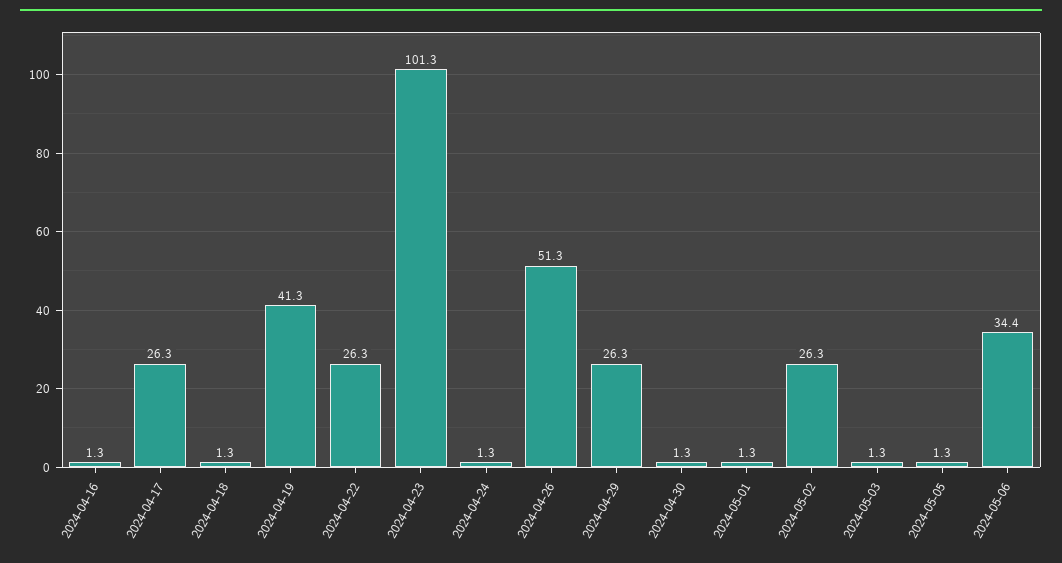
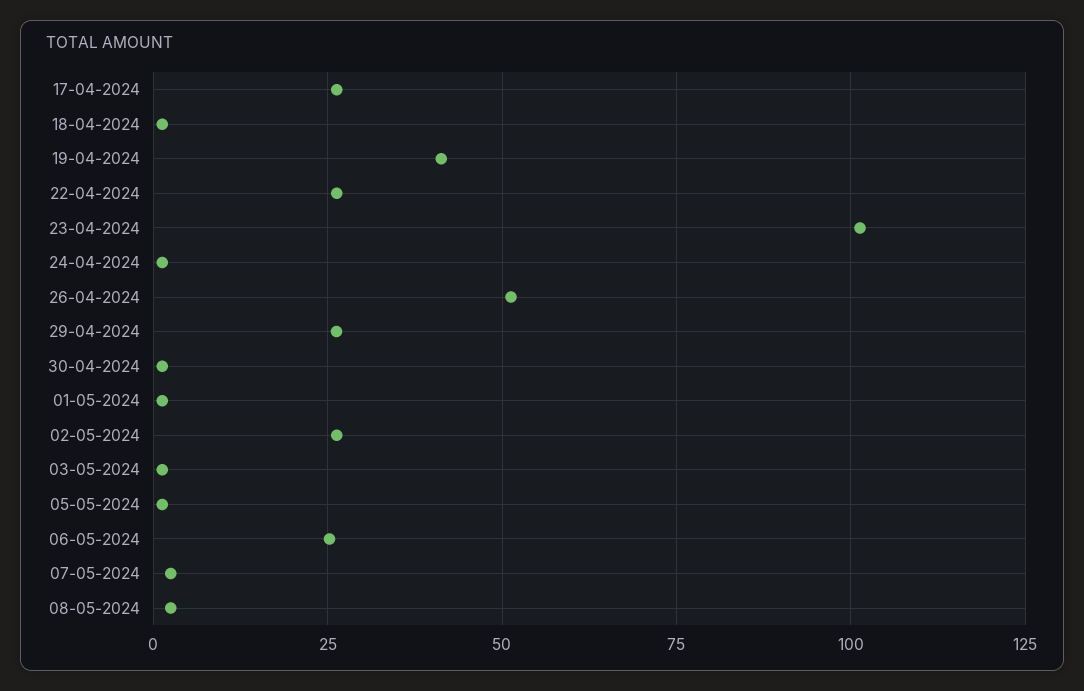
2024-04-16: 1.3 -> none
2024-05-06: 34.4 -> 25
07-05-2024: none -> 2.5
08-05-2024: none -> 2.5

